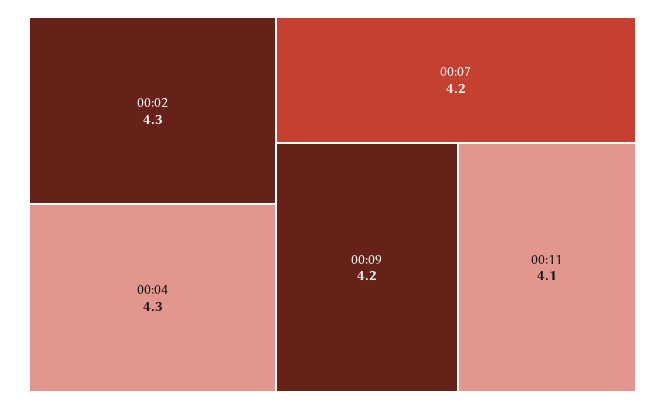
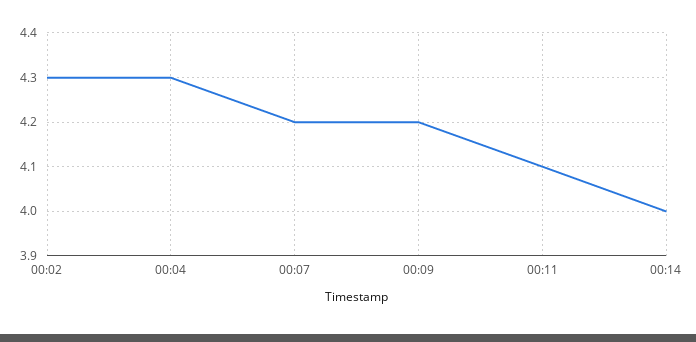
00:14: none -> 4

